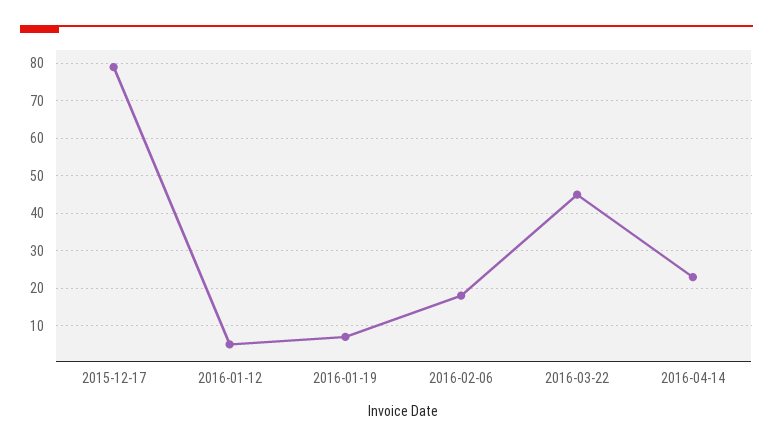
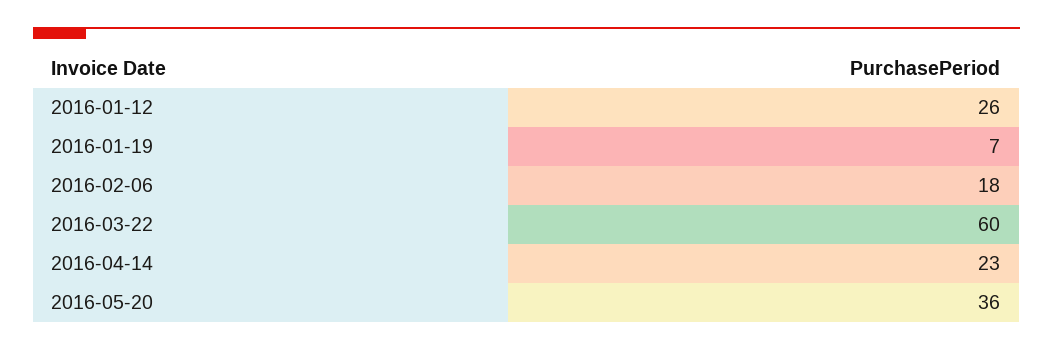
2015-12-17: 80 -> none
2016-01-12: 5 -> 26
2016-03-22: 45 -> 60
2016-05-20: none -> 36

